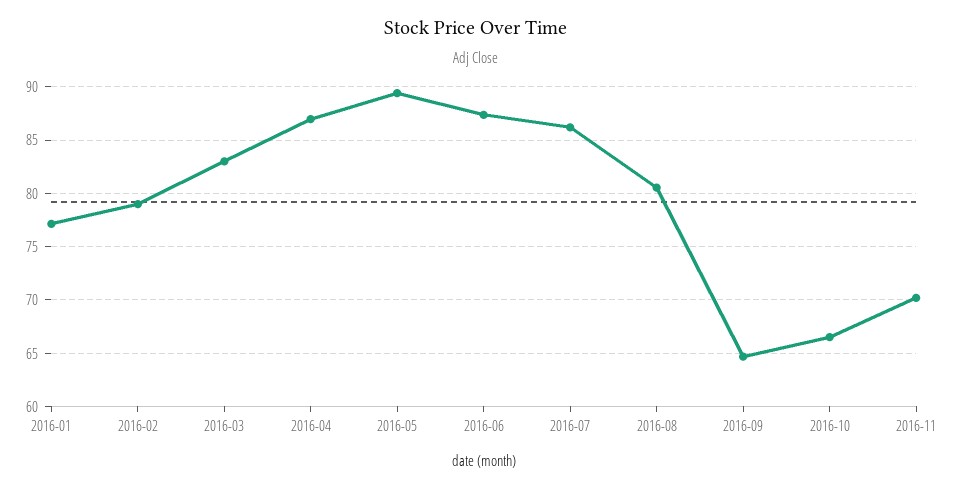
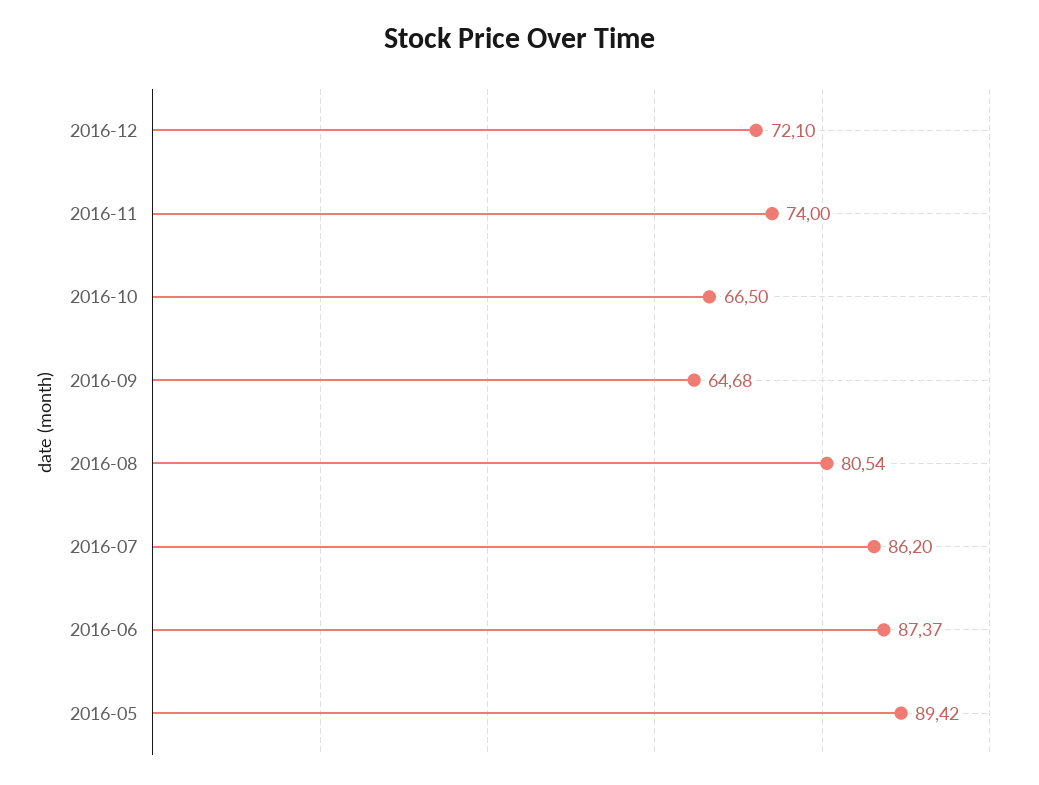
2016-01: 77 -> none
2016-02: 79 -> none
2016-03: 83 -> none
2016-04: 87 -> none
2016-11: 70 -> 74
2016-12: none -> 72.1

